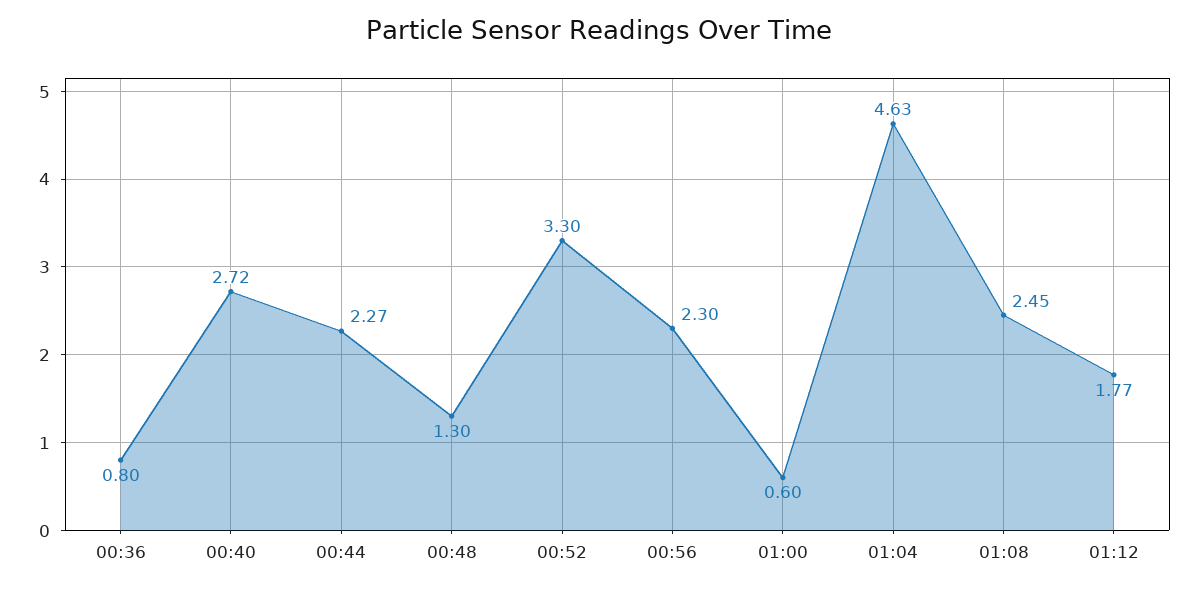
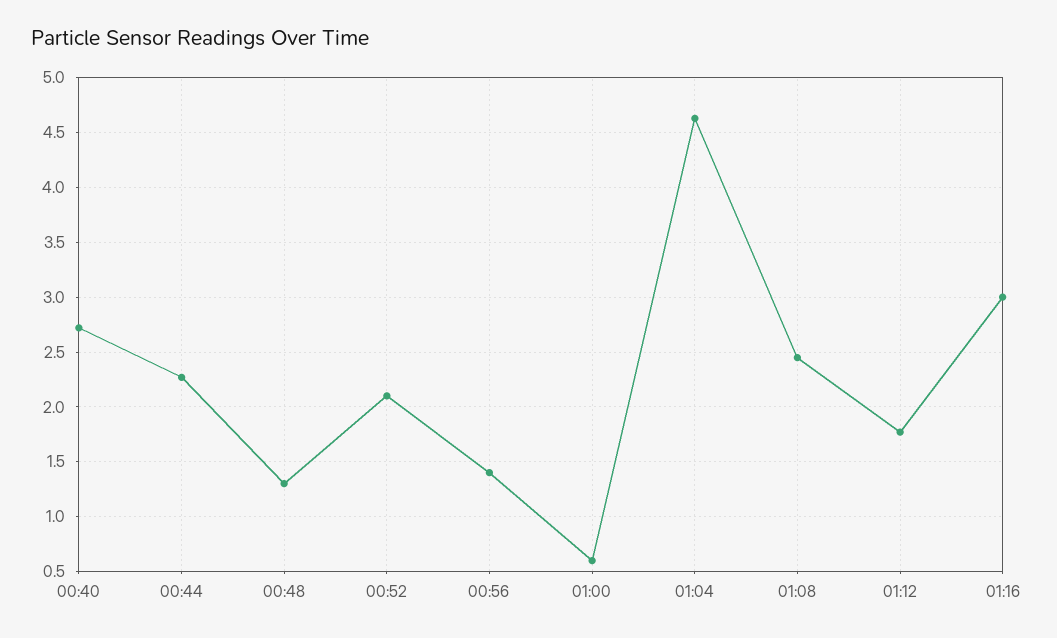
00:36: 0.8 -> none
00:52: 3.3 -> 2.1
00:56: 2.3 -> 1.4
01:16: none -> 3

